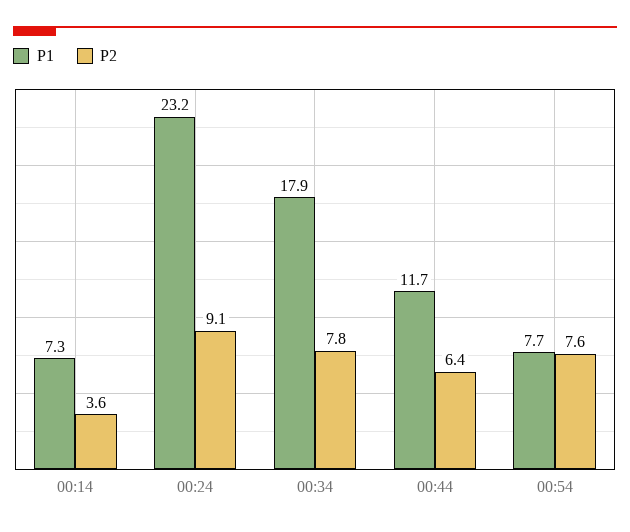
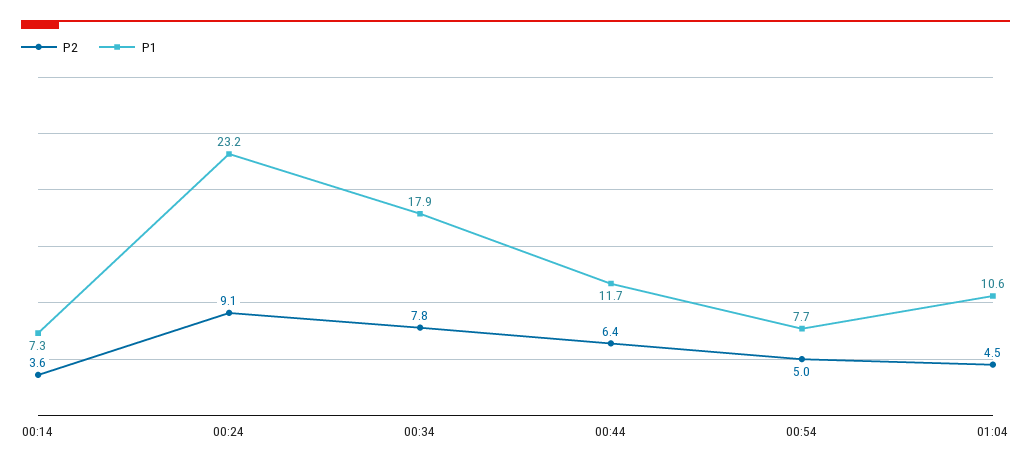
P2, 00:54: 7.6 -> 5
P2, 01:04: none -> 4.5
P1, 01:04: none -> 10.6

